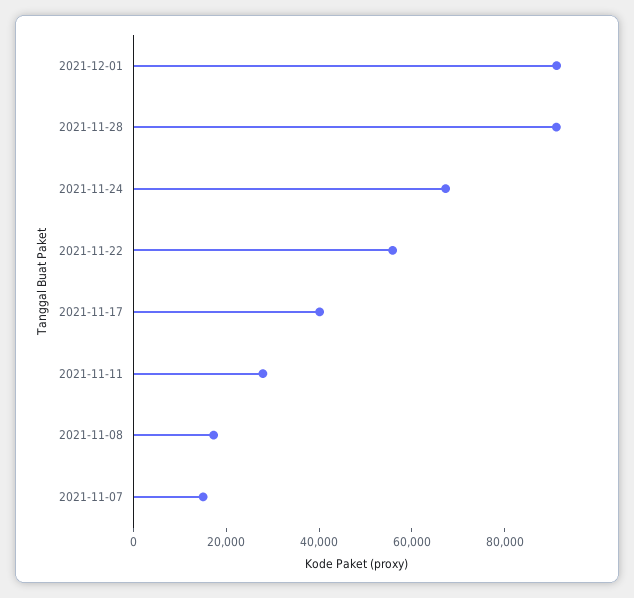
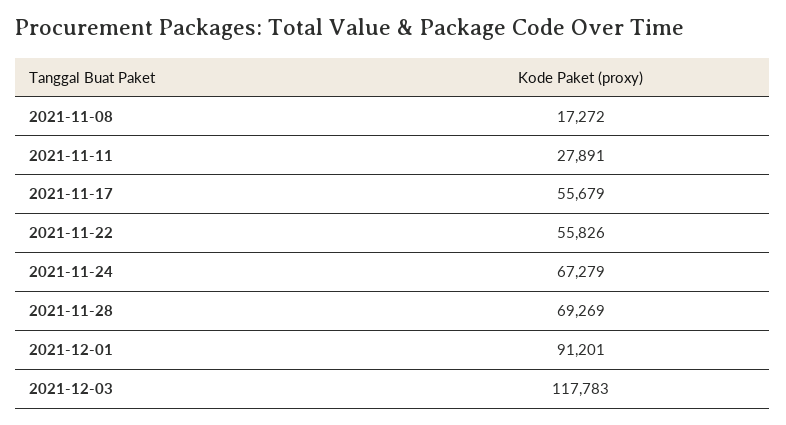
2021-11-28: 90000 -> 69269
2021-11-17: 40000 -> 55679
2021-11-07: 15000 -> none
2021-12-03: none -> 117783

